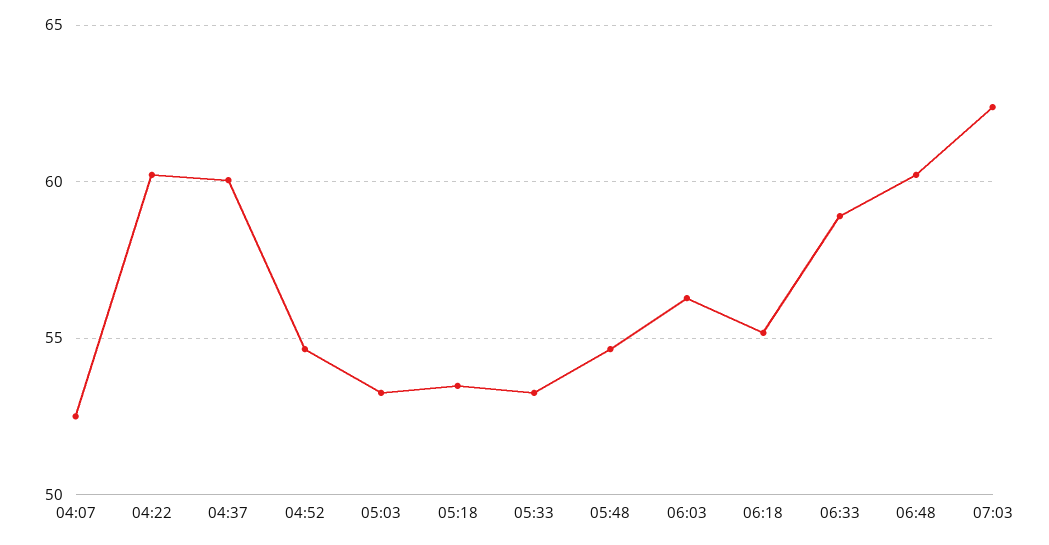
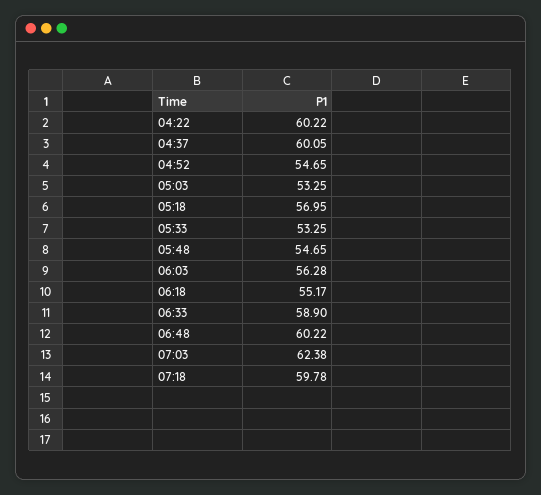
04:07: 52.5 -> none
05:18: 53.5 -> 56.95
07:18: none -> 59.78

